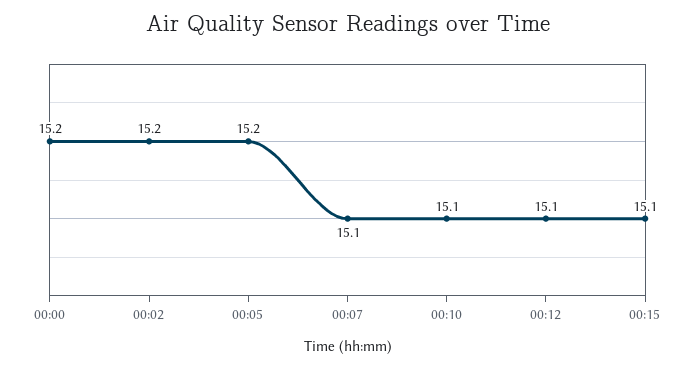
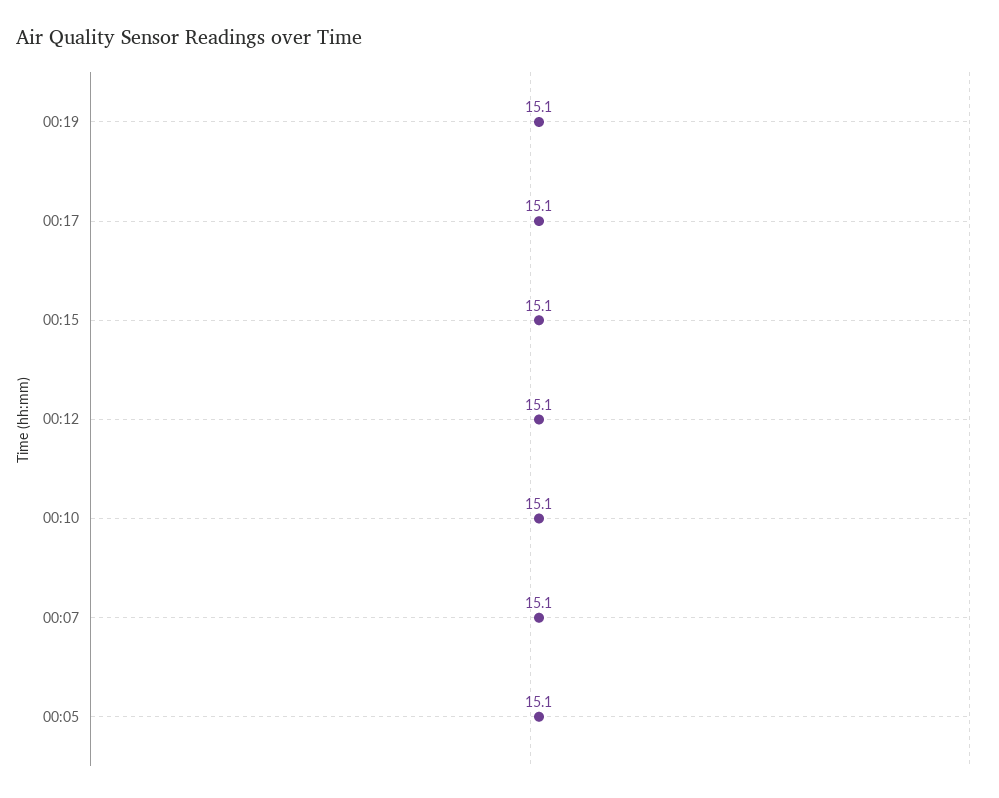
00:00: 15.2 -> none
00:02: 15.2 -> none
00:05: 15.2 -> 15.1
00:19: none -> 15.1
00:17: none -> 15.1

